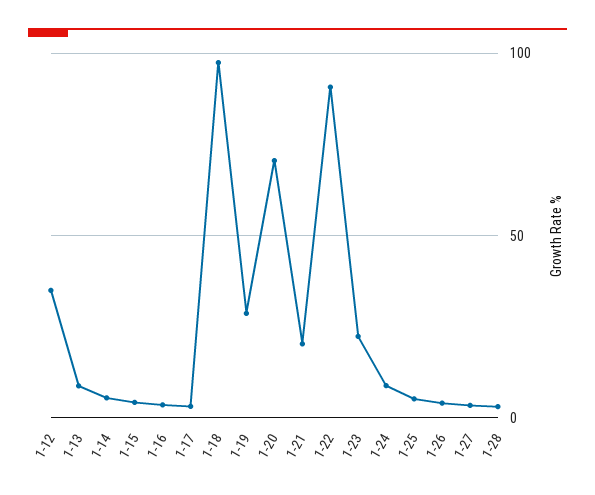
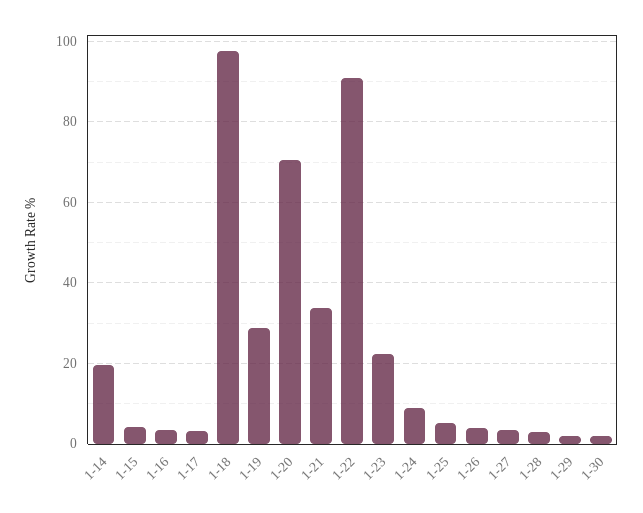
1-12: 35 -> none
1-13: 10 -> none
1-14: 5 -> 20
1-21: 20 -> 34
1-29: none -> 2
1-30: none -> 2

